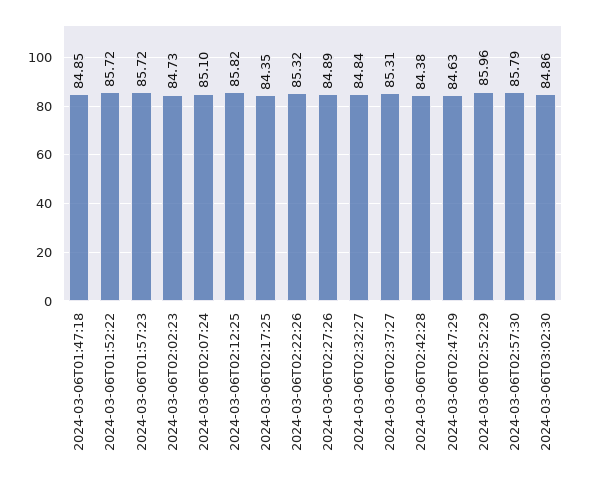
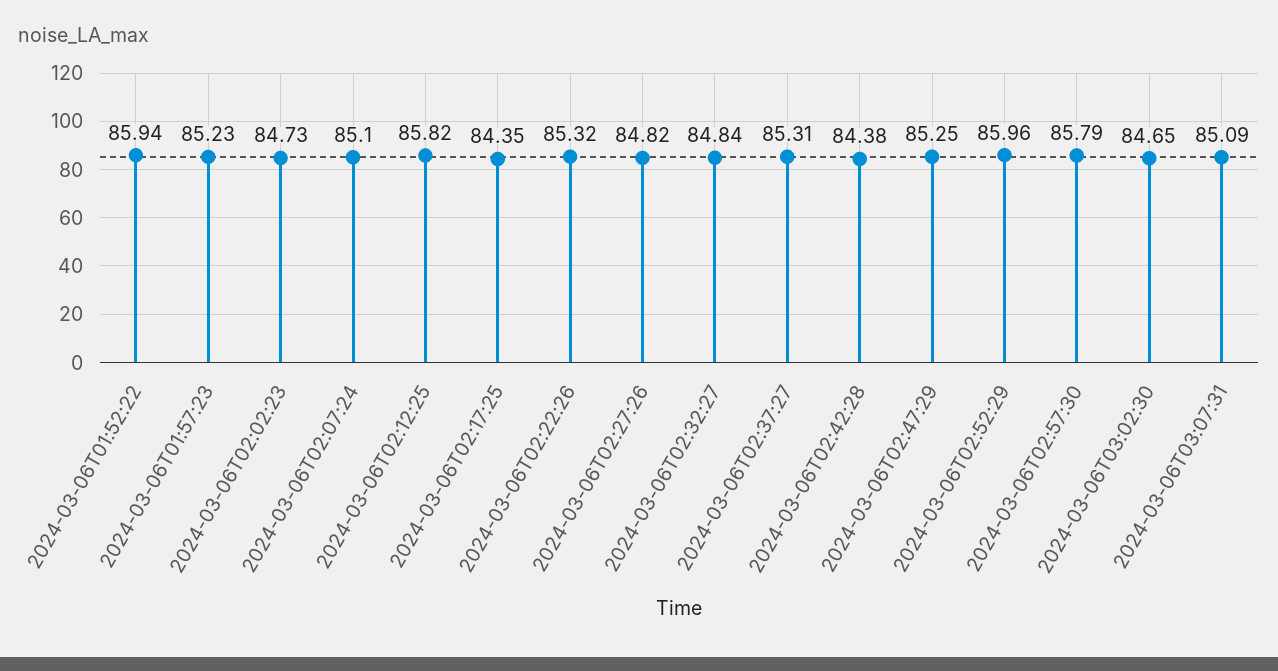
2024-03-06T01:47:18: 84.85 -> none
2024-03-06T01:52:22: 85.72 -> 85.94
2024-03-06T01:57:23: 85.72 -> 85.23
2024-03-06T02:27:26: 84.89 -> 84.82
2024-03-06T02:47:29: 84.63 -> 85.25
2024-03-06T03:02:30: 84.86 -> 84.65
2024-03-06T03:07:31: none -> 85.09

